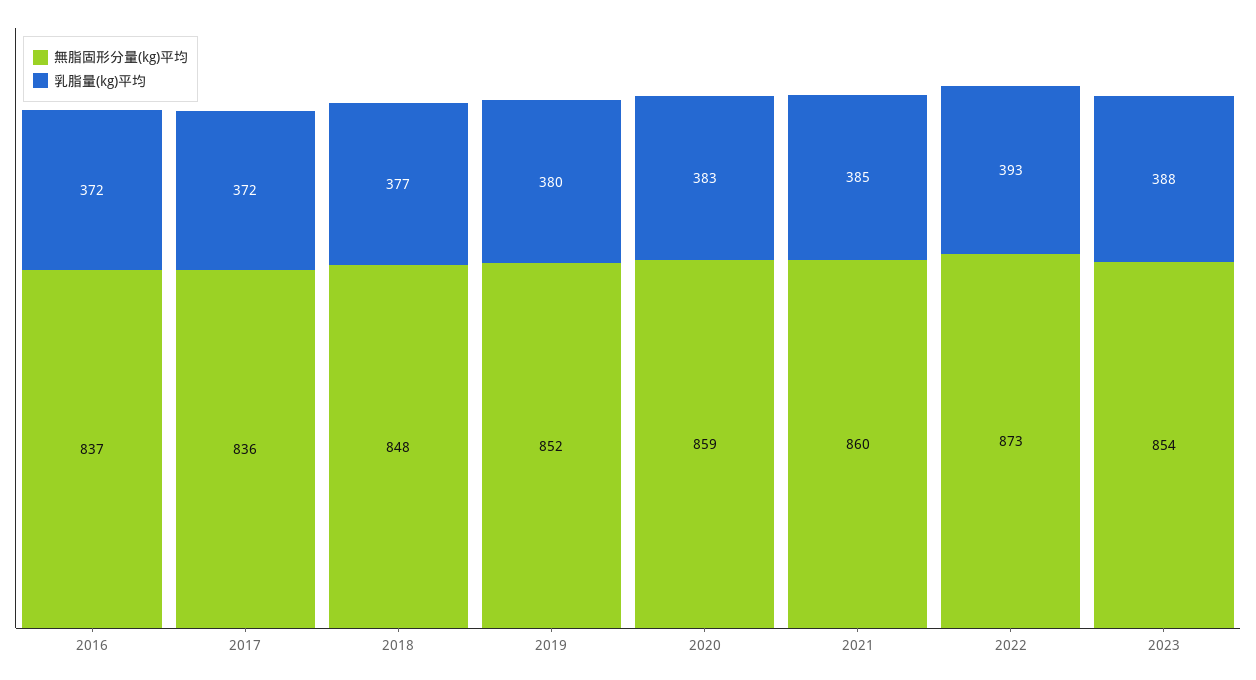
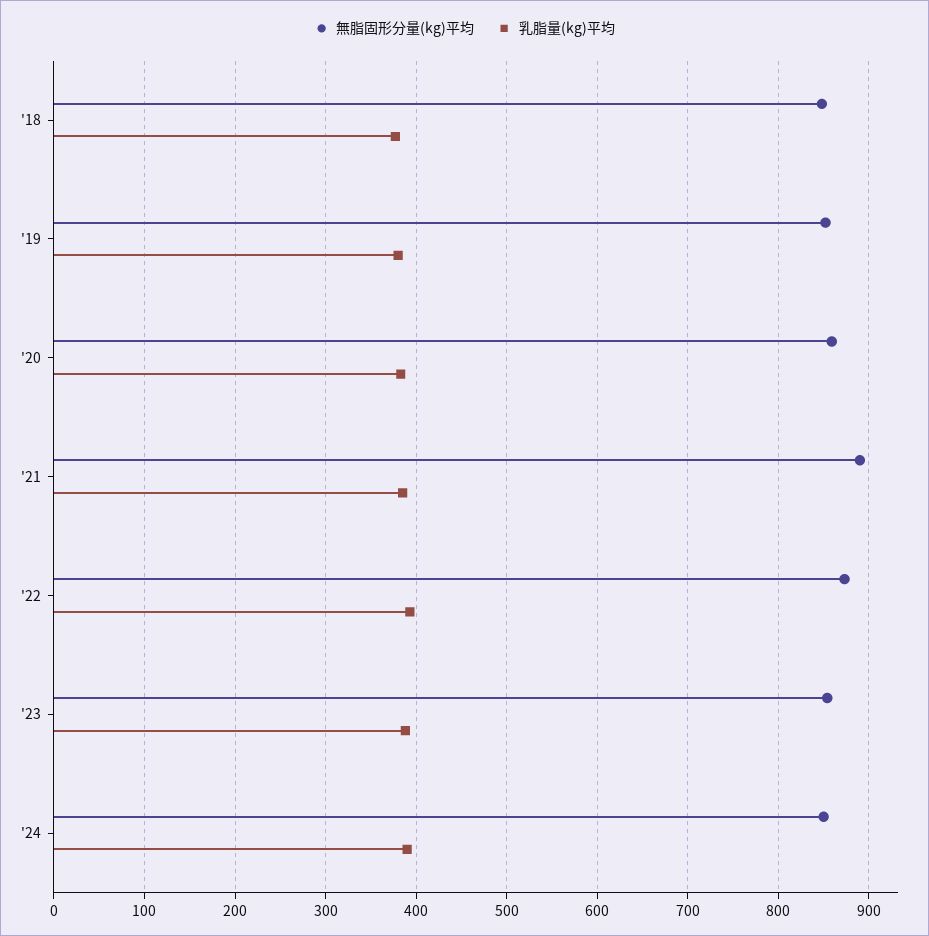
無脂固形分量(kg)平均, 2016: 837 -> none
乳脂量(kg)平均, 2016: 372 -> none
無脂固形分量(kg)平均, 2017: 836 -> none
乳脂量(kg)平均, 2017: 372 -> none
無脂固形分量(kg)平均, 2021: 860 -> 890
無脂固形分量(kg)平均, '24: none -> 850
乳脂量(kg)平均, '24: none -> 390

